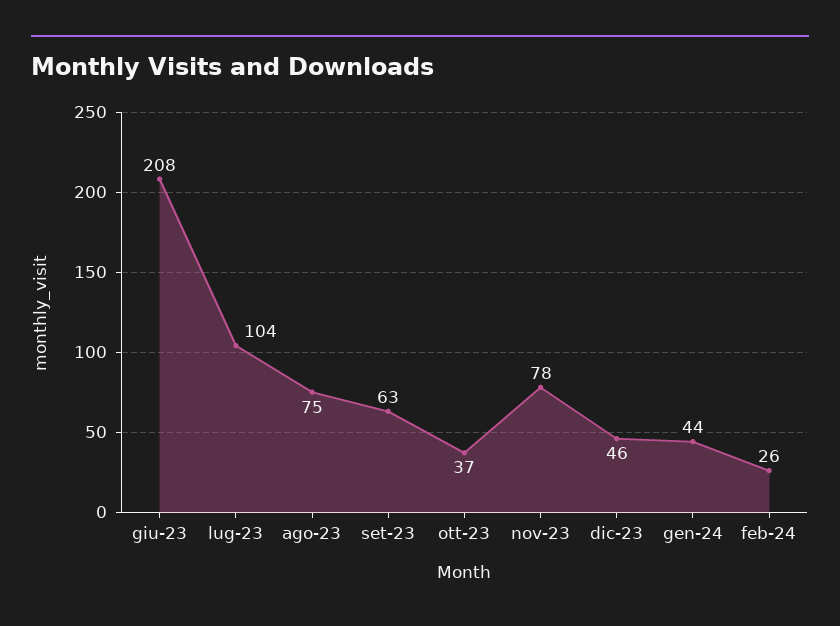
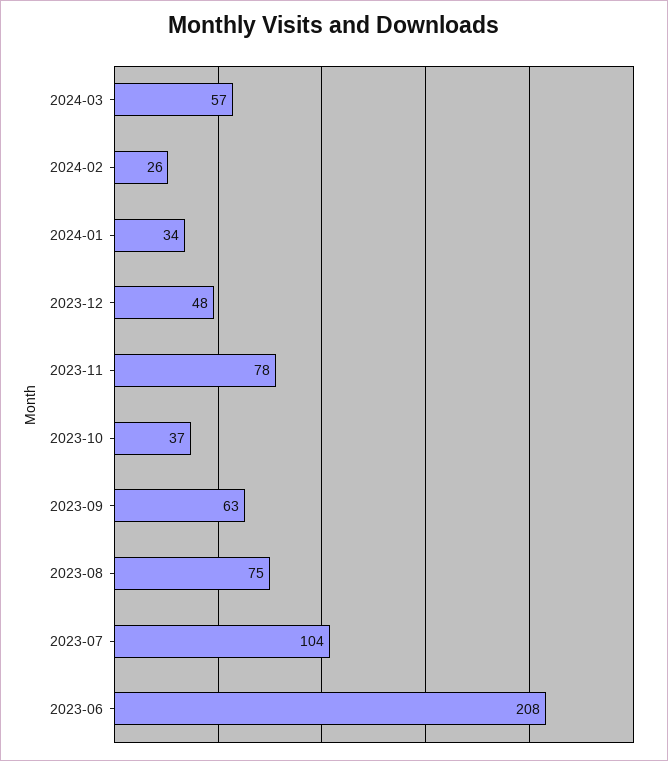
dic-23: 46 -> 48
gen-24: 44 -> 34
2024-03: none -> 57

